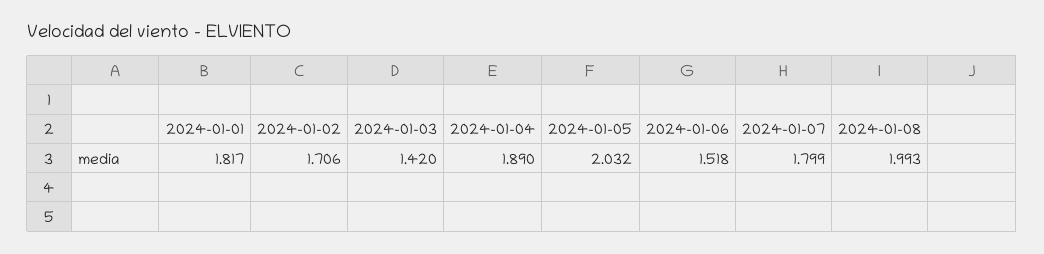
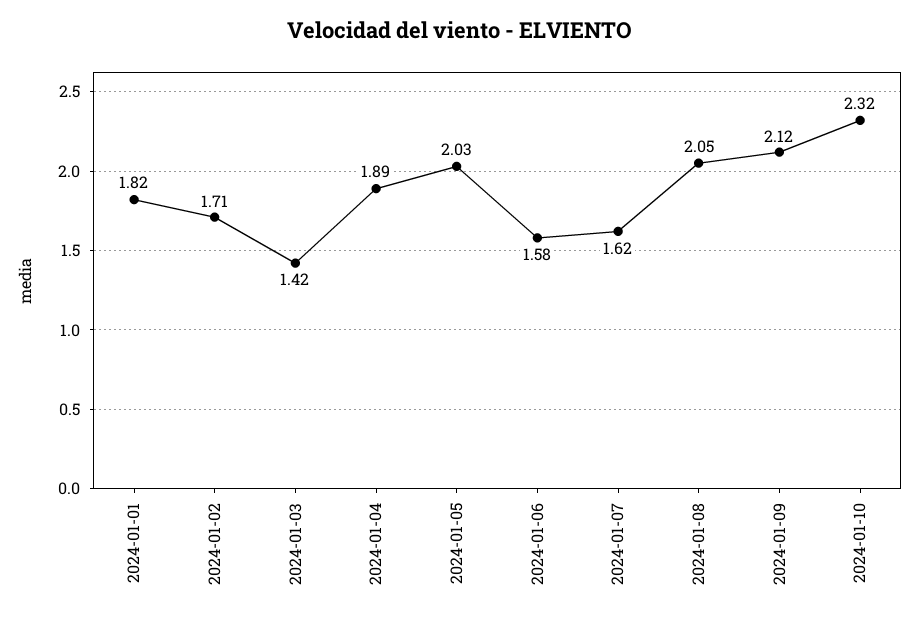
2024-01-06: 1.518 -> 1.58
2024-01-07: 1.799 -> 1.62
2024-01-08: 1.993 -> 2.05
2024-01-09: none -> 2.12
2024-01-10: none -> 2.32

